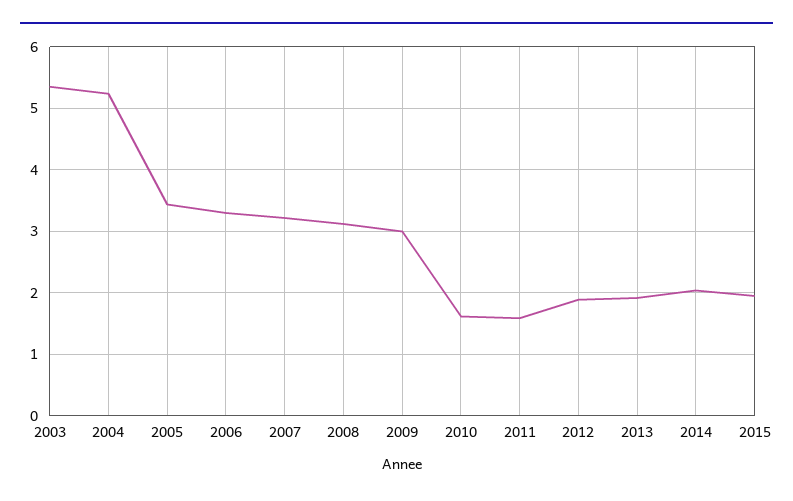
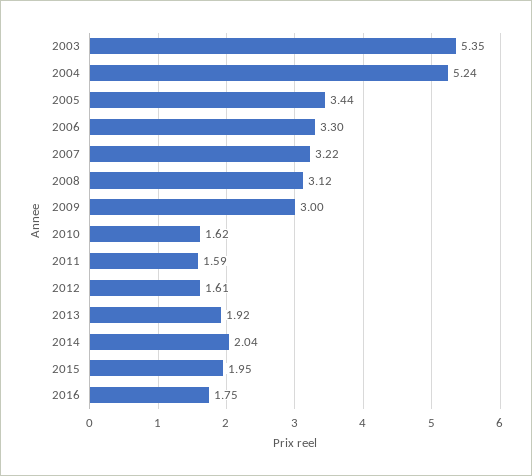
2012: 1.9 -> 1.61
2016: none -> 1.75

